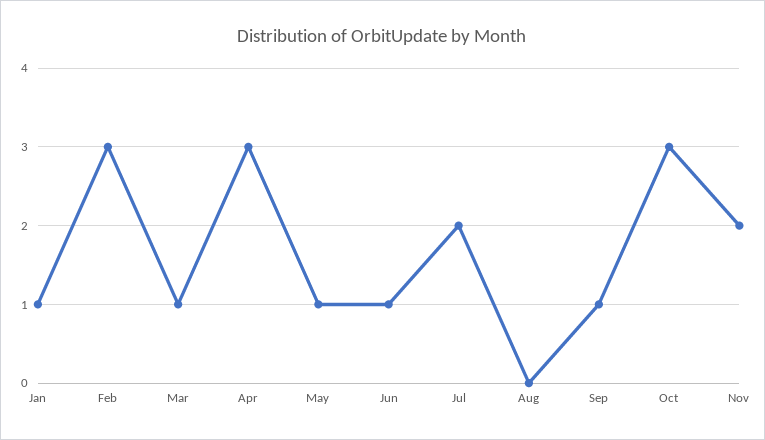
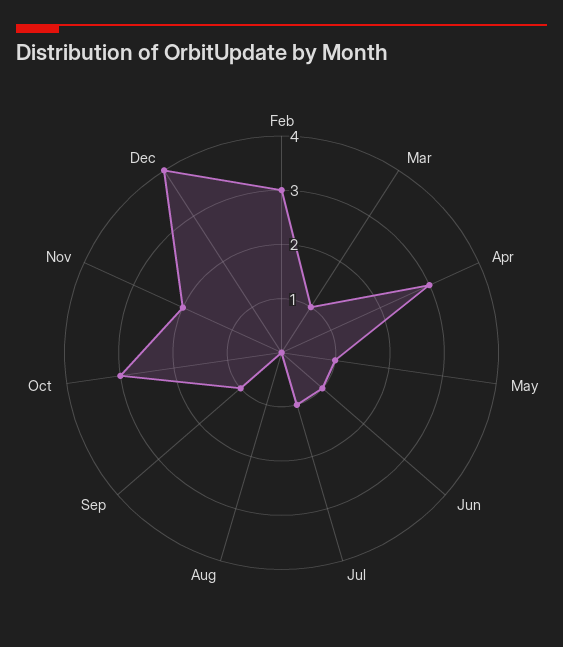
Jan: 1 -> none
Jul: 2 -> 1
Dec: none -> 4

